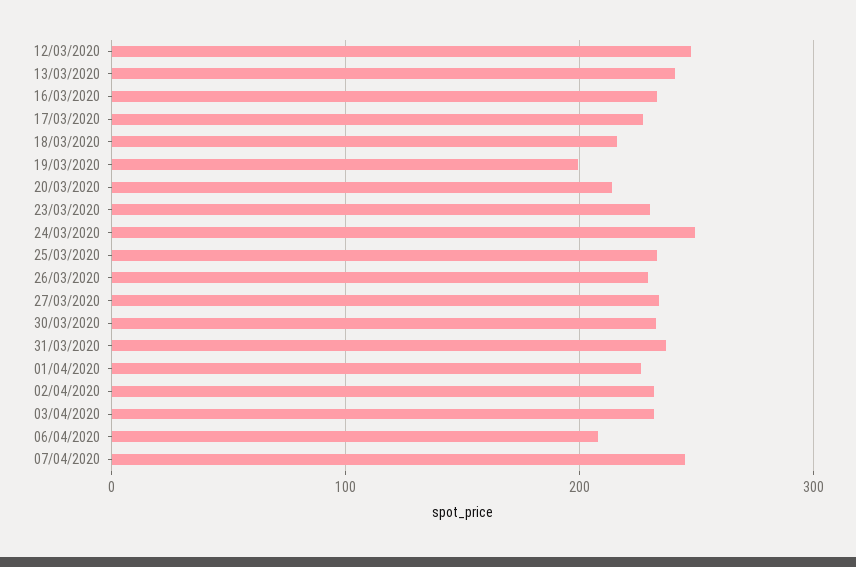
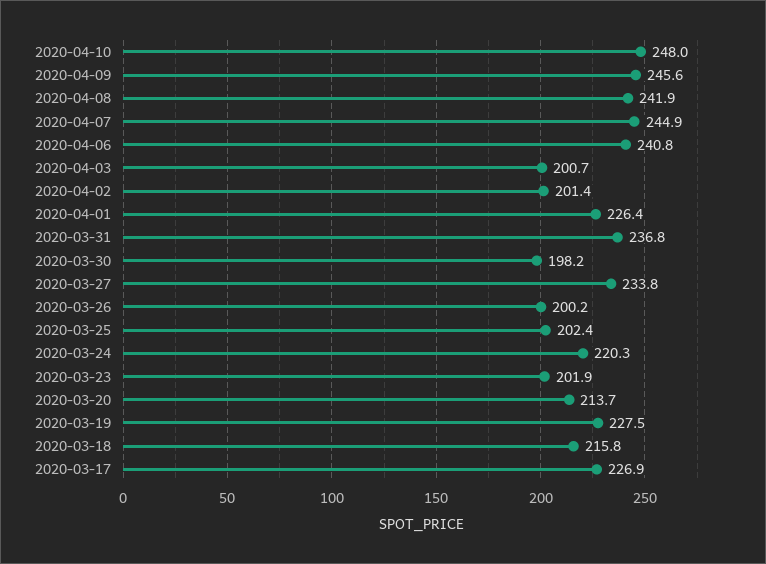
12/03/2020: 250 -> none
13/03/2020: 240 -> none
16/03/2020: 230 -> none
19/03/2020: 200 -> 227.5
23/03/2020: 230 -> 201.9
24/03/2020: 250 -> 220.3
25/03/2020: 230 -> 202.4
26/03/2020: 230 -> 200.2
30/03/2020: 230 -> 198.2
02/04/2020: 230 -> 201.4
03/04/2020: 230 -> 200.7
06/04/2020: 210 -> 240.8
2020-04-10: none -> 248
2020-04-09: none -> 245.6
2020-04-08: none -> 241.9

